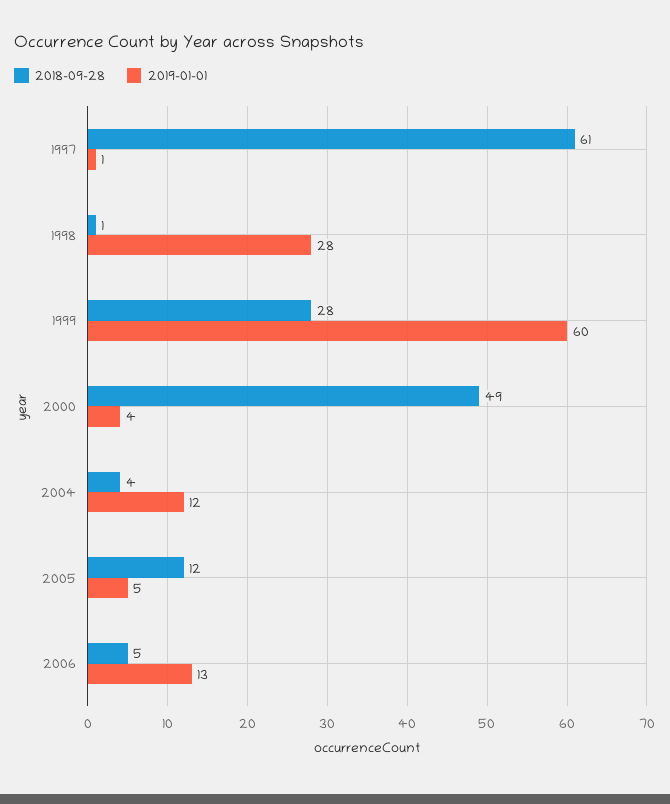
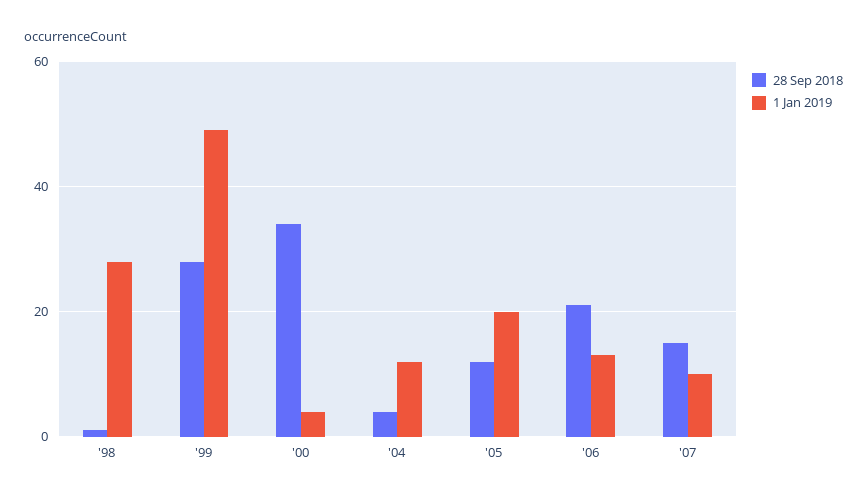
2018-09-28, 1997: 61 -> none
2019-01-01, 1997: 1 -> none
2019-01-01, 1999: 60 -> 50
2018-09-28, 2000: 49 -> 35
2019-01-01, 2005: 5 -> 20
2018-09-28, 2006: 5 -> 20
2018-09-28, '07: none -> 15
2019-01-01, '07: none -> 10

